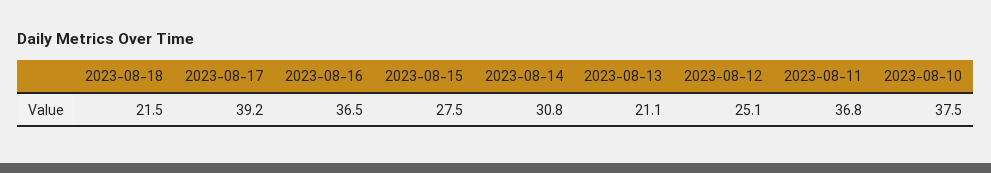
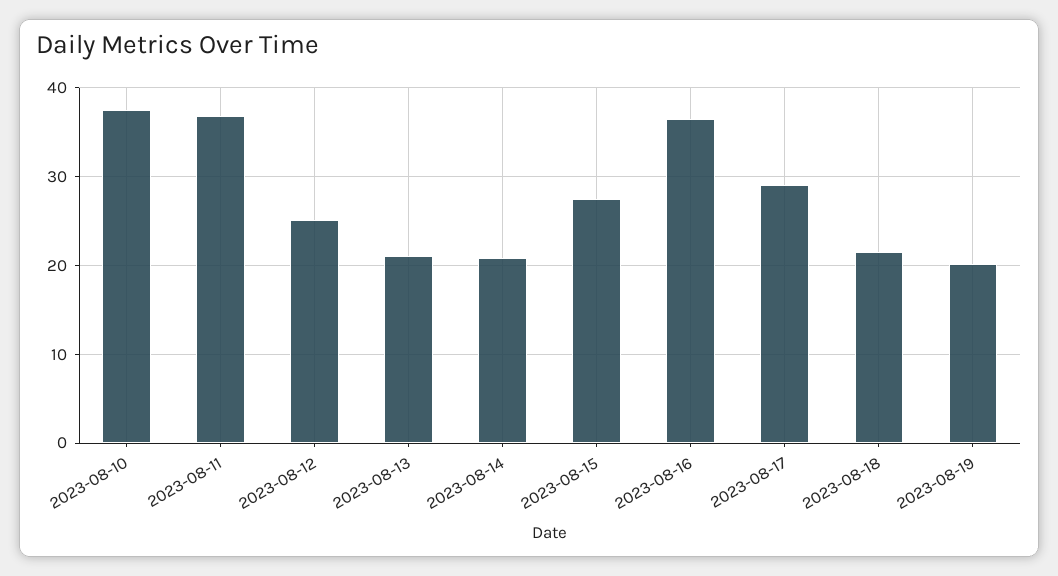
2023-08-17: 39.2 -> 29
2023-08-14: 30.8 -> 21
2023-08-19: none -> 20

